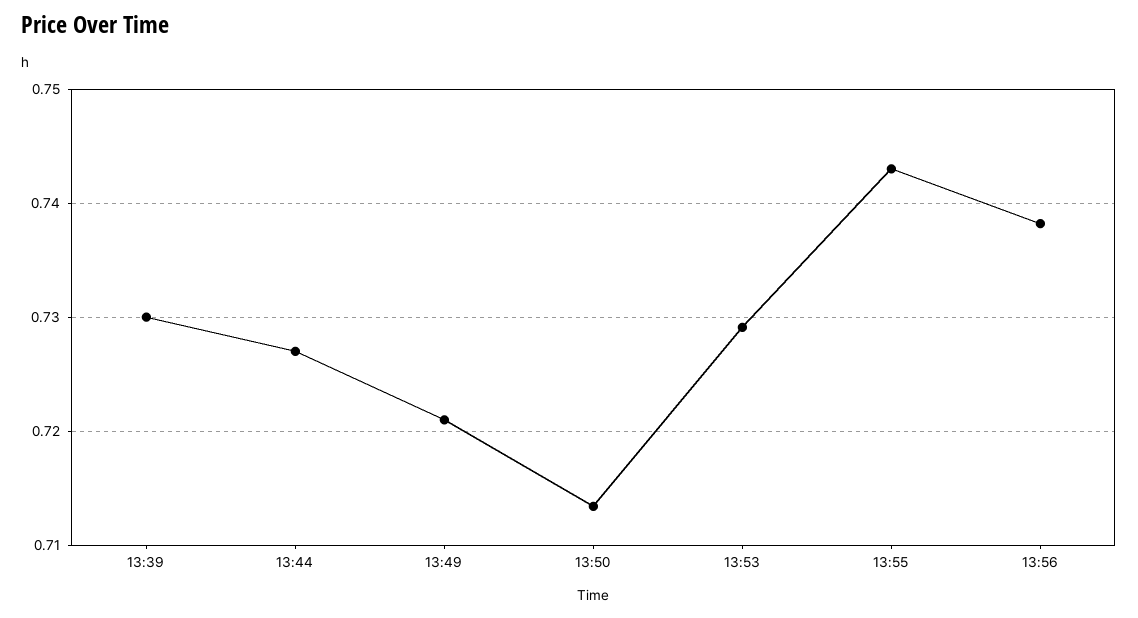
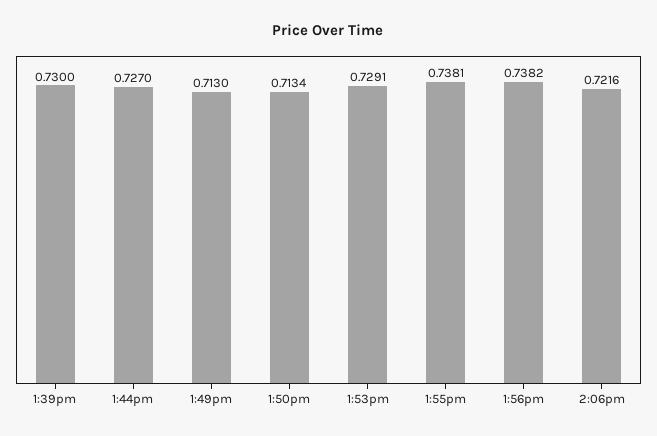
13:49: 0.721 -> 0.713
13:55: 0.743 -> 0.7381
2:06pm: none -> 0.7216

